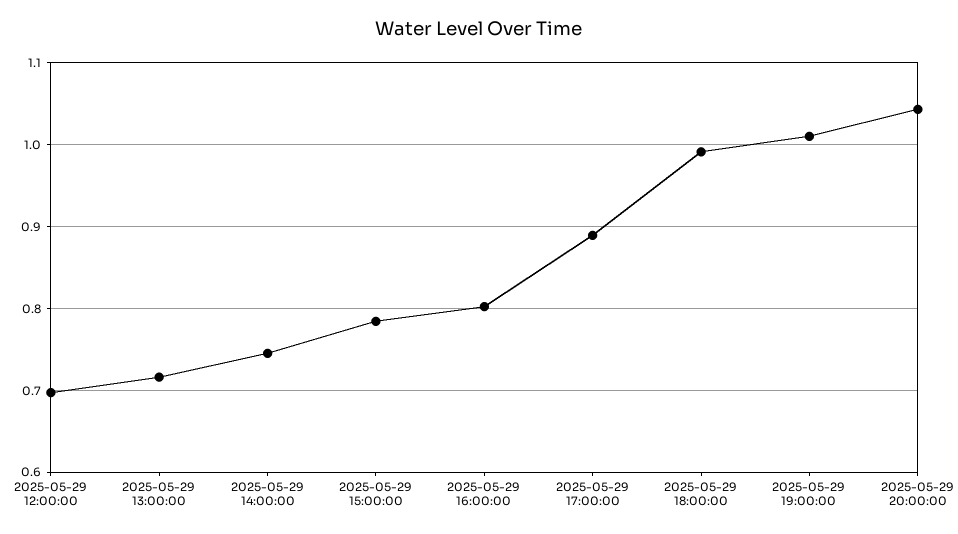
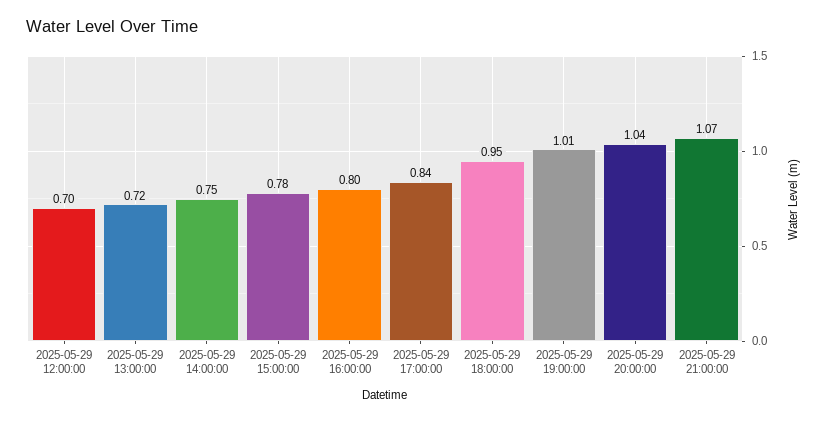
2025-05-29 17:00:00: 0.89 -> 0.84
2025-05-29 18:00:00: 0.99 -> 0.95
2025-05-29 21:00:00: none -> 1.07

